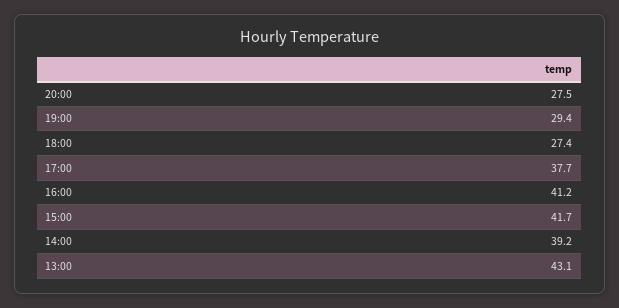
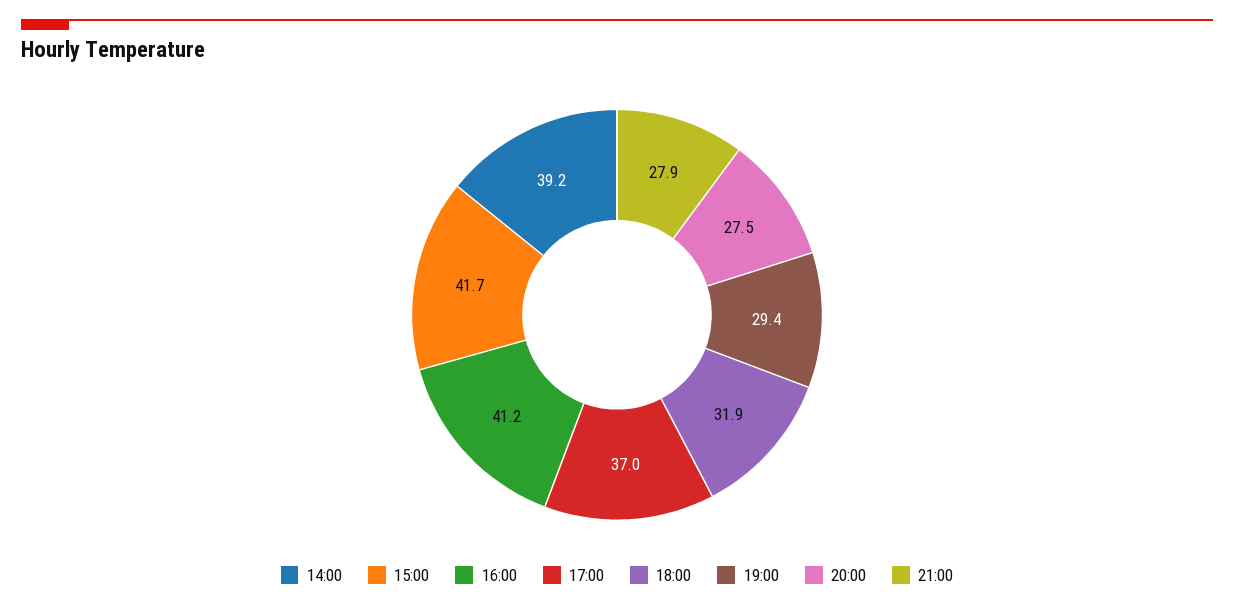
18:00: 27.4 -> 31.9
17:00: 37.7 -> 37
13:00: 43.1 -> none
21:00: none -> 27.9

